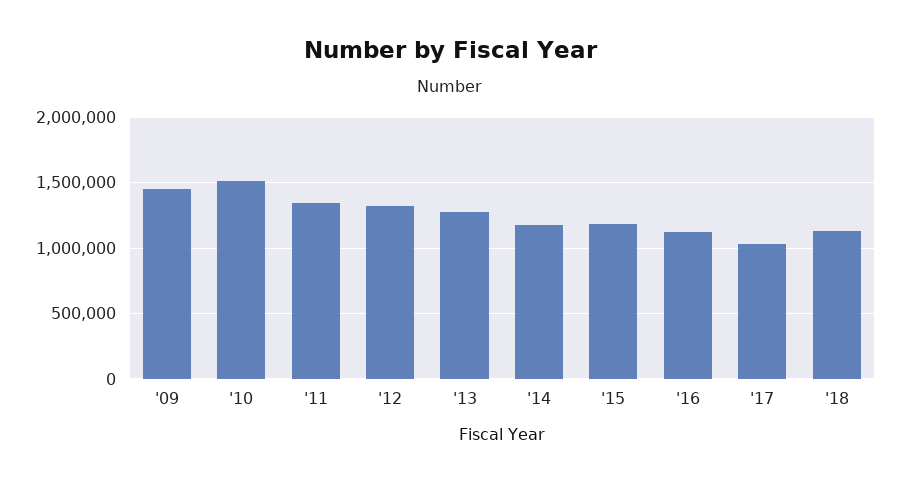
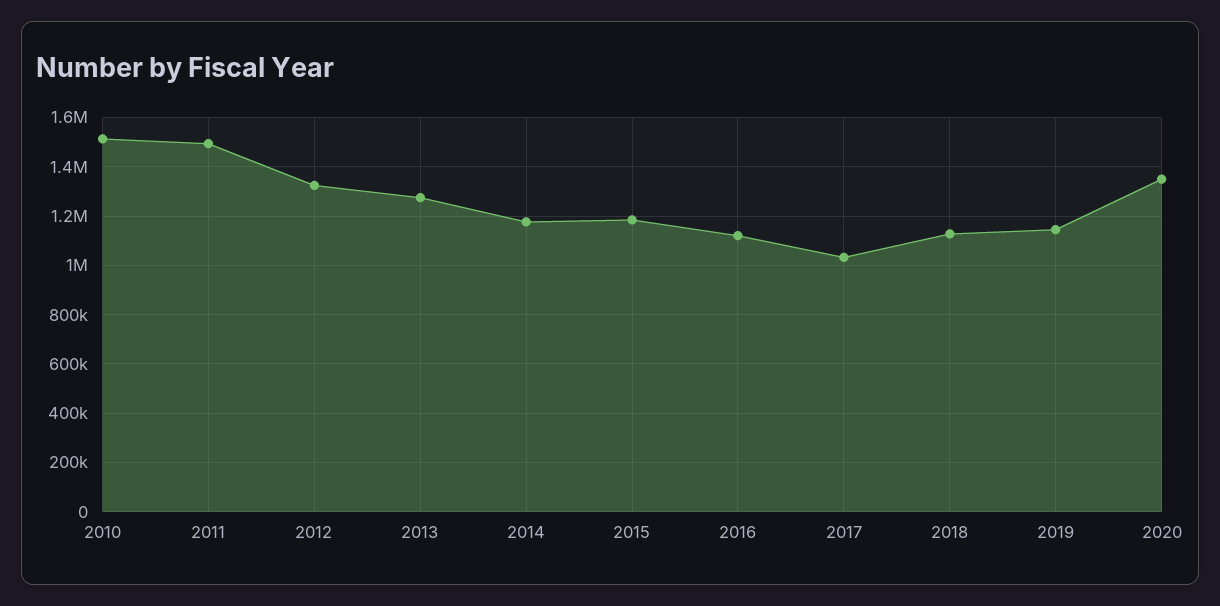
'09: 1450000 -> none
'11: 1350000 -> 1500000
2019: none -> 1150000
2020: none -> 1350000

